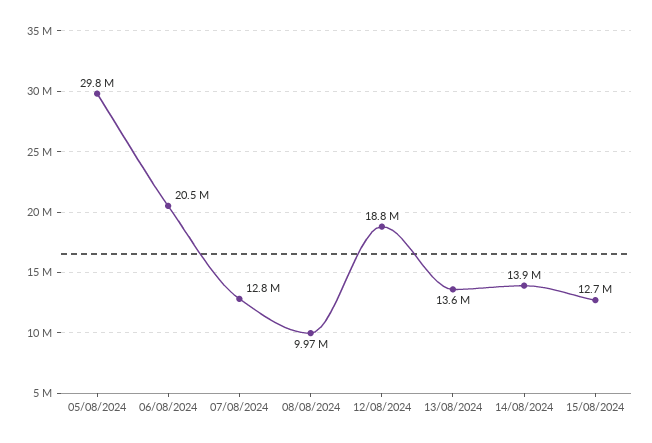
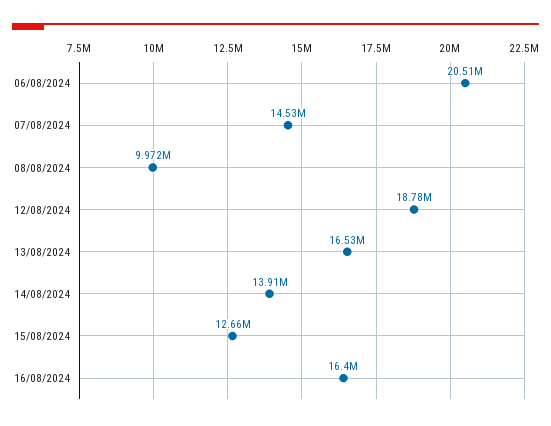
05/08/2024: 29800000 -> none
07/08/2024: 12800000 -> 14530000
13/08/2024: 13600000 -> 16530000
16/08/2024: none -> 16400000

